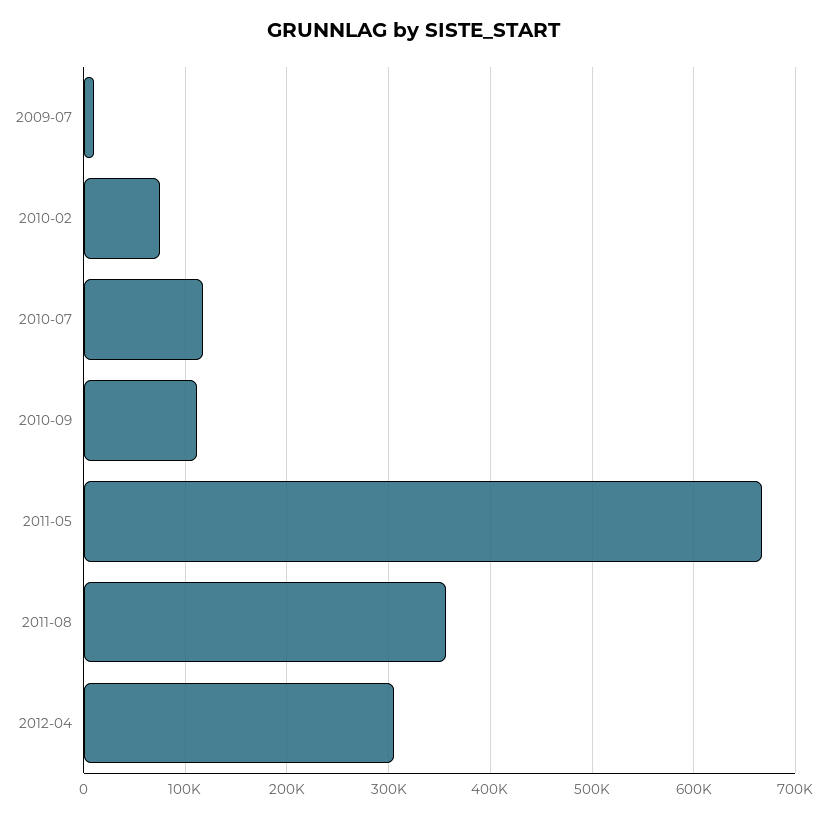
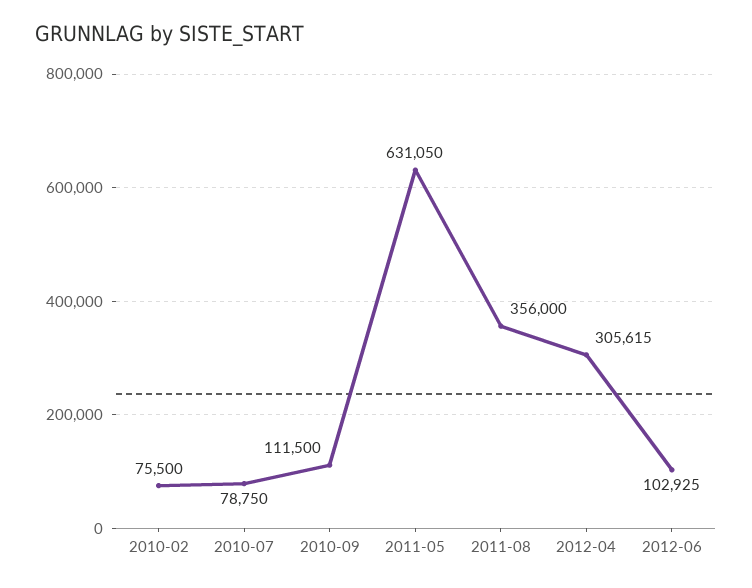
2009-07: 10000 -> none
2010-07: 120000 -> 78750
2011-05: 670000 -> 631050
2012-06: none -> 102925

